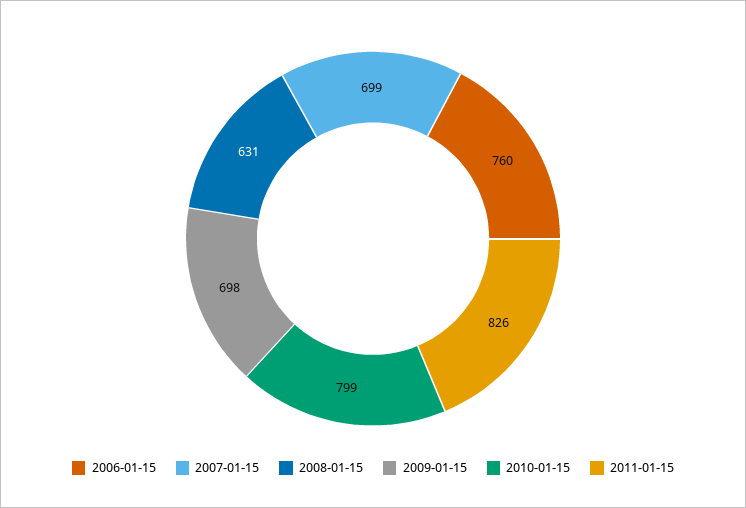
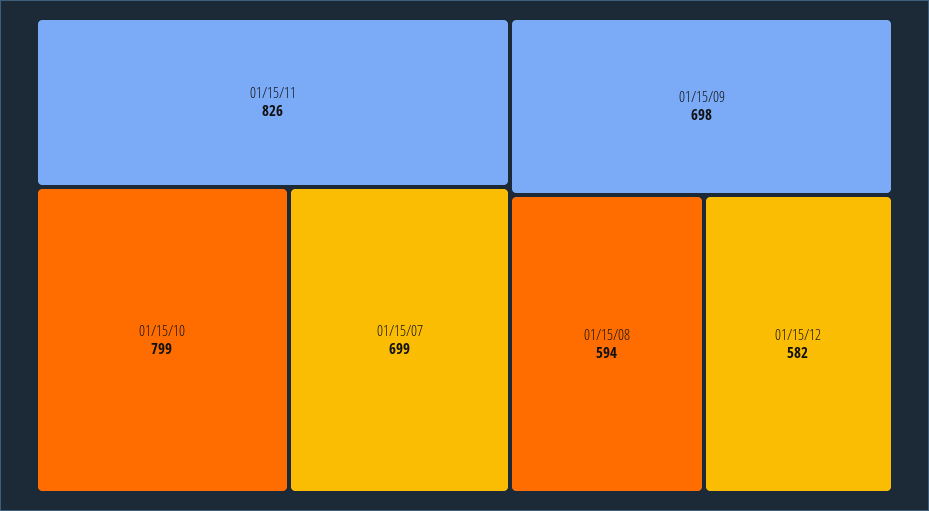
2006-01-15: 760 -> none
2008-01-15: 631 -> 594
01/15/12: none -> 582

